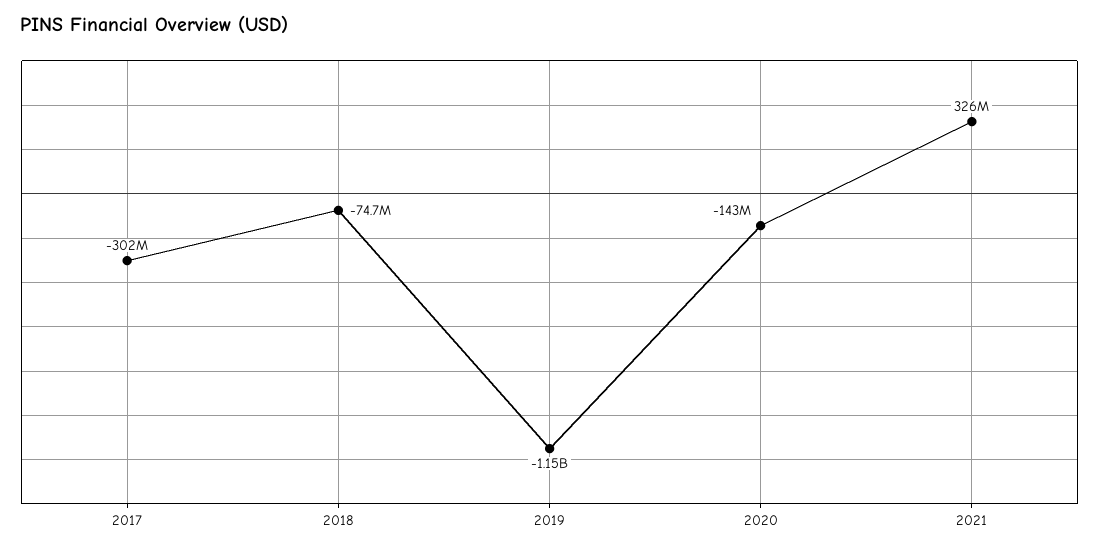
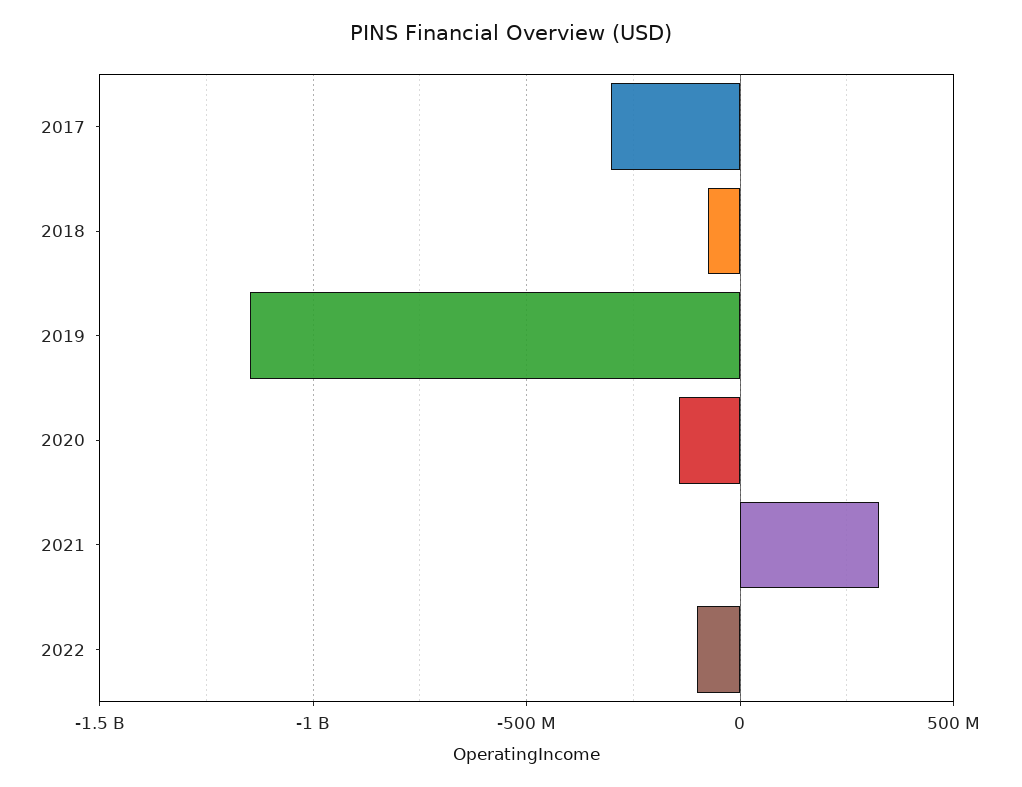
2022: none -> -100000000

